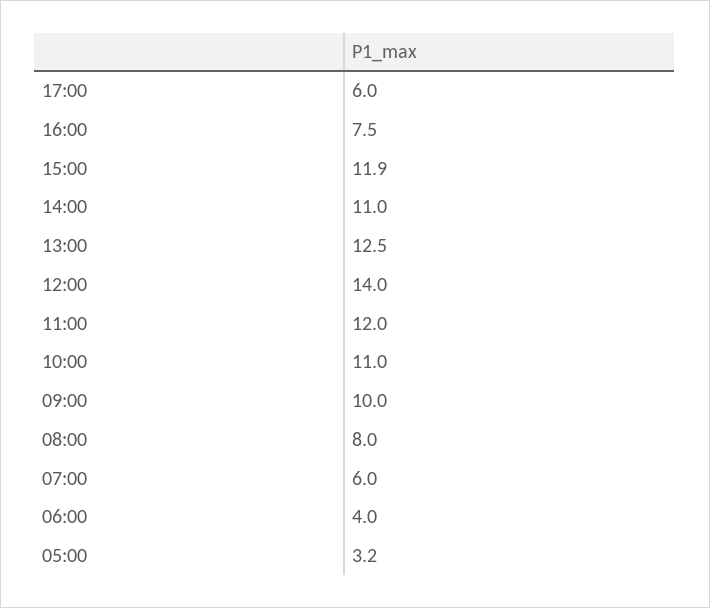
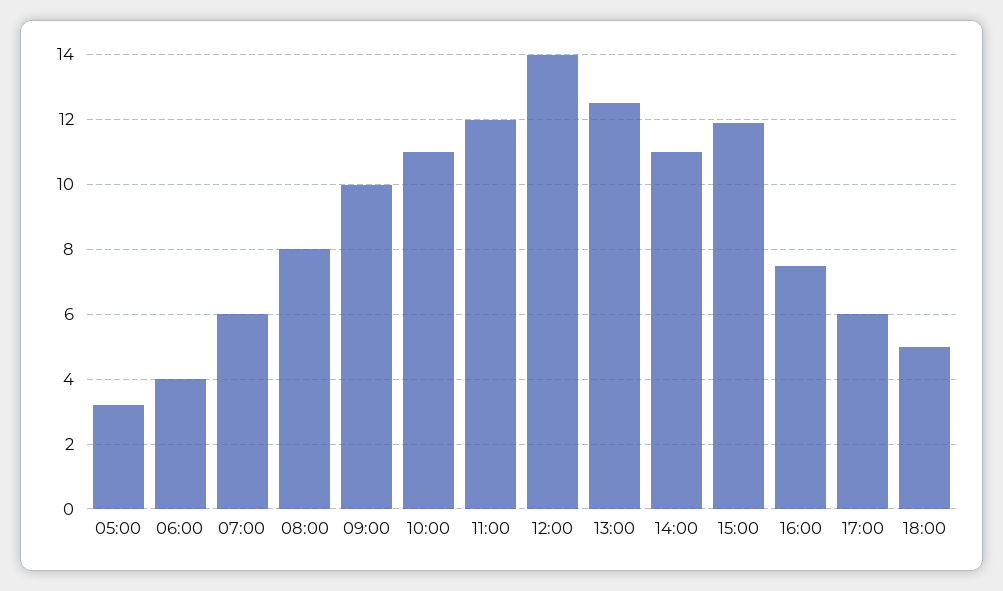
18:00: none -> 5

